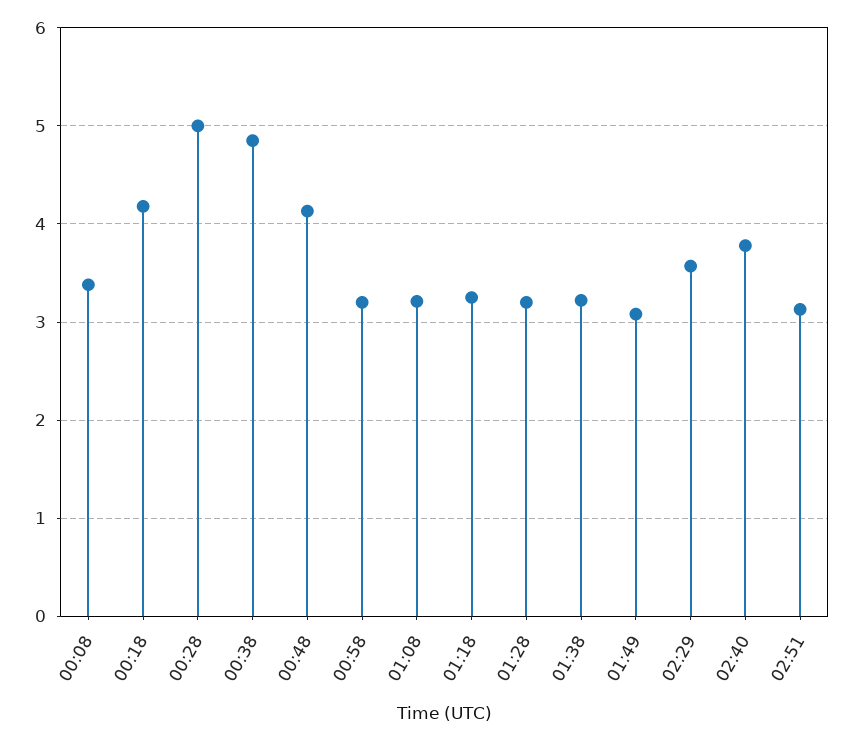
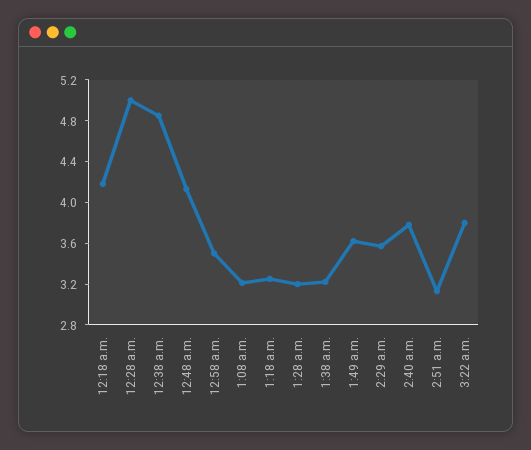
00:08: 3.4 -> none
00:58: 3.2 -> 3.5
01:49: 3.1 -> 3.6
3:22 a.m.: none -> 3.8

